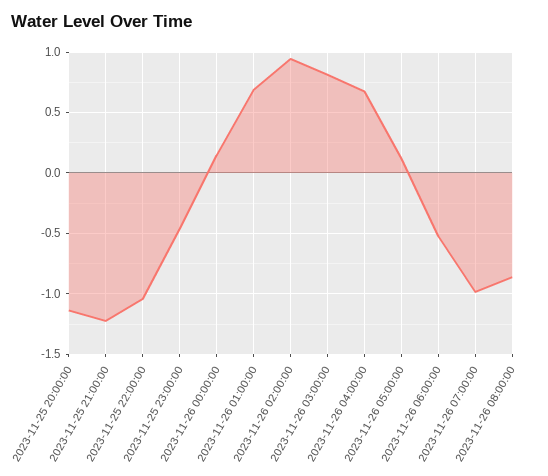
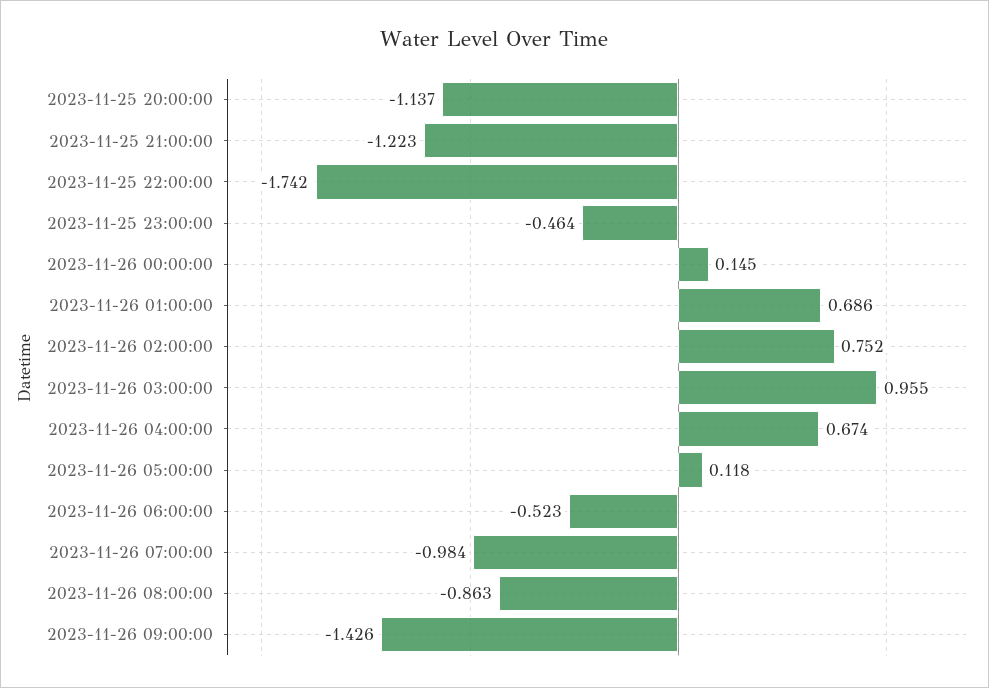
2023-11-25 22:00:00: -1.05 -> -1.742
2023-11-26 02:00:00: 0.95 -> 0.752
2023-11-26 03:00:00: 0.8 -> 0.955
2023-11-26 09:00:00: none -> -1.426

